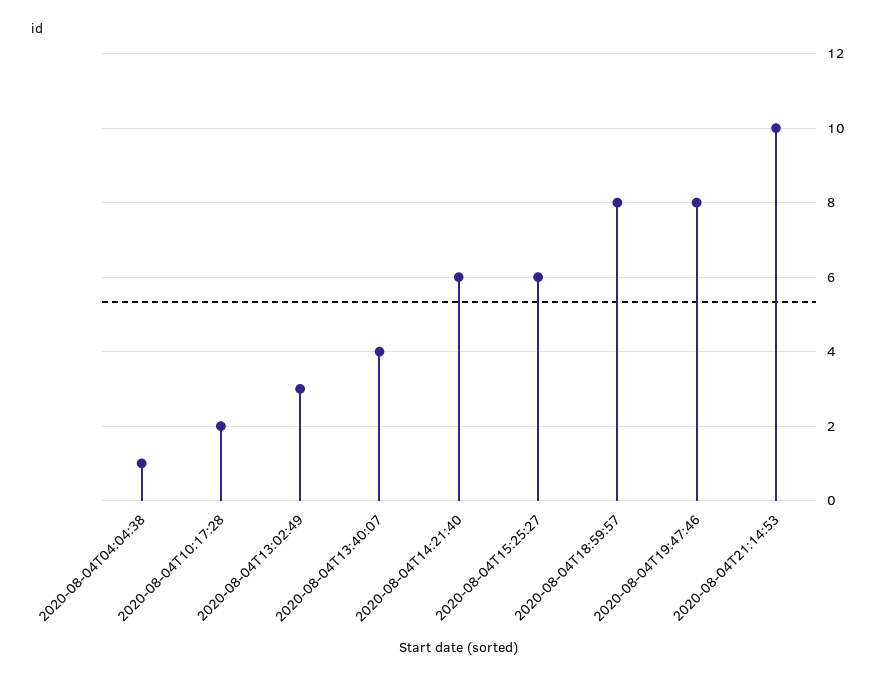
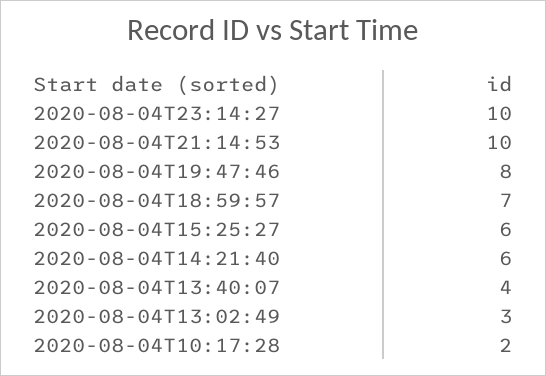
2020-08-04T04:04:38: 1 -> none
2020-08-04T18:59:57: 8 -> 7
2020-08-04T23:14:27: none -> 10

